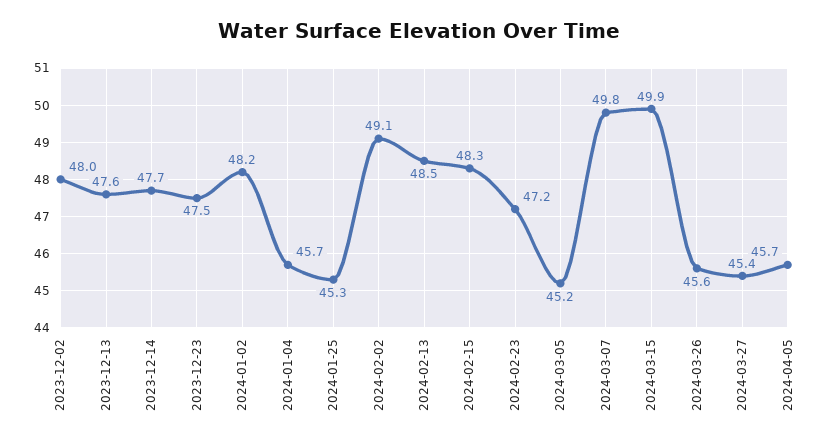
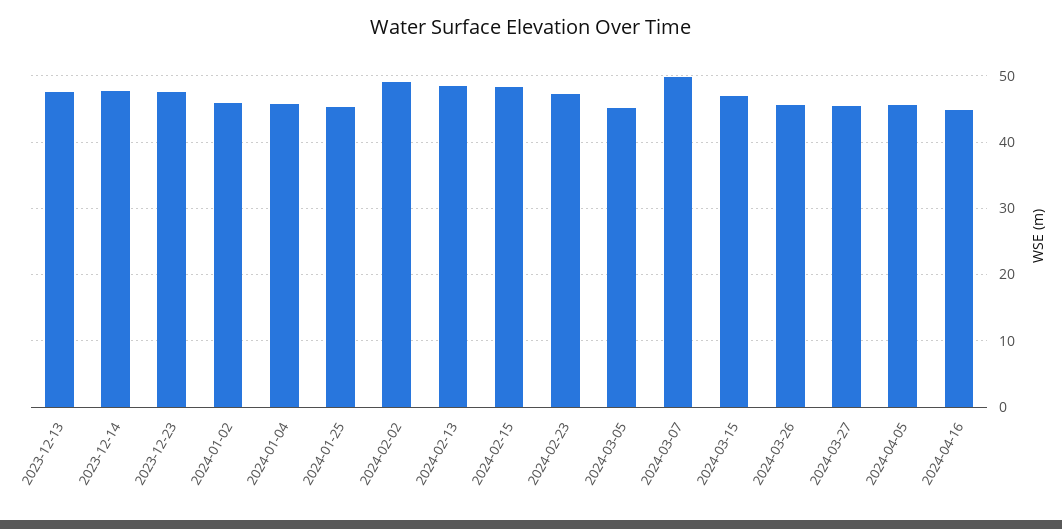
2023-12-02: 48 -> none
2024-01-02: 48.2 -> 46
2024-03-15: 49.9 -> 47
2024-04-16: none -> 45

